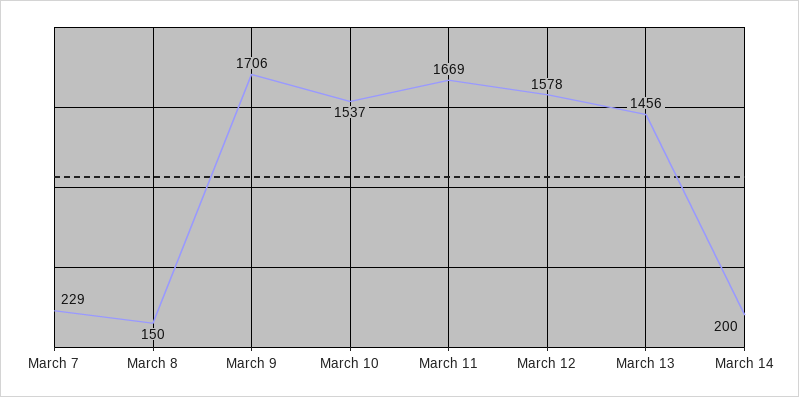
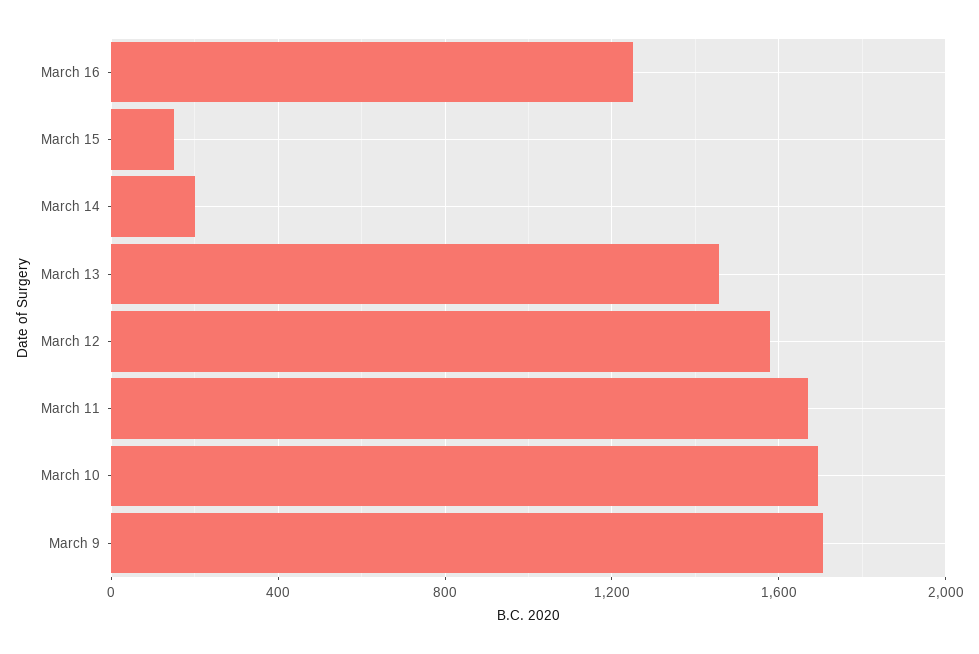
March 7: 229 -> none
March 8: 150 -> none
March 10: 1537 -> 1700
March 16: none -> 1250
March 15: none -> 150

